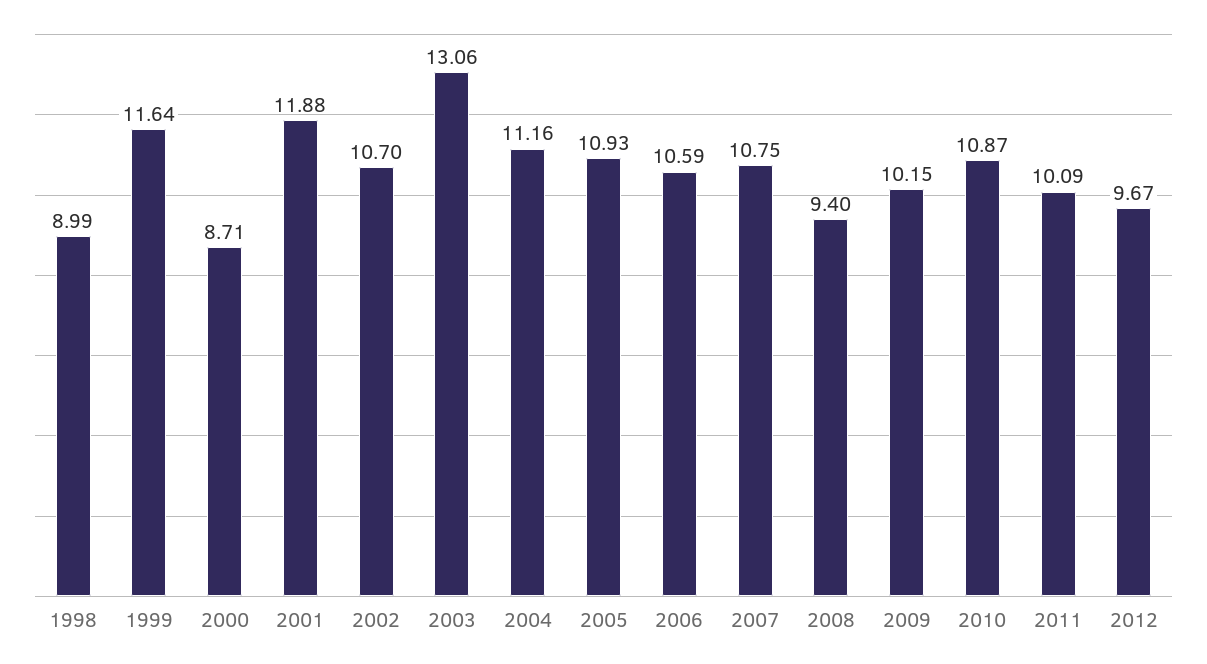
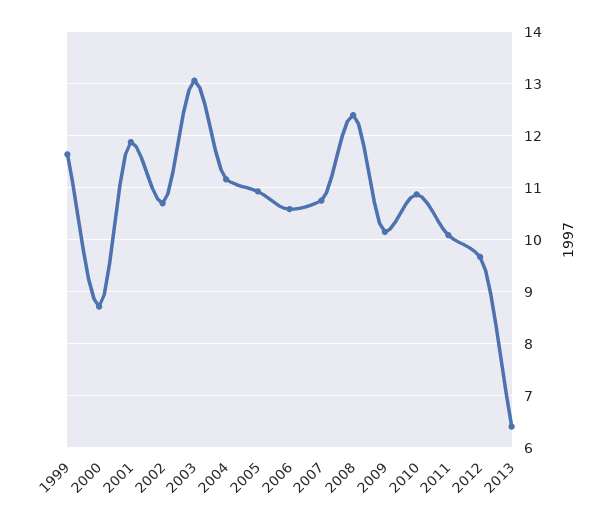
1998: 8.99 -> none
2008: 9.4 -> 12.4
2013: none -> 6.4

